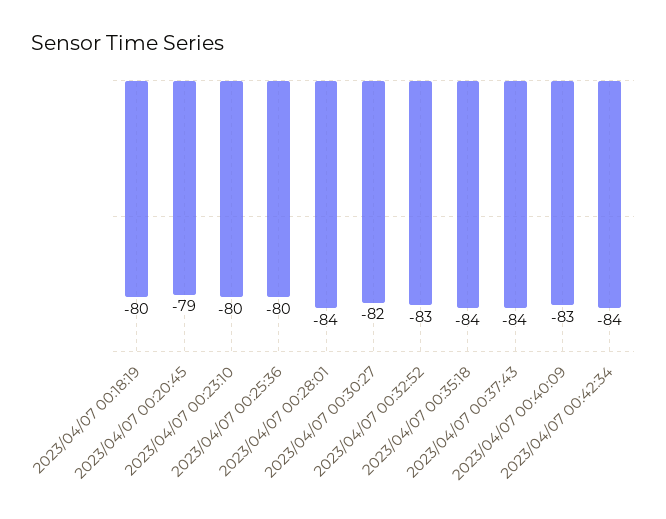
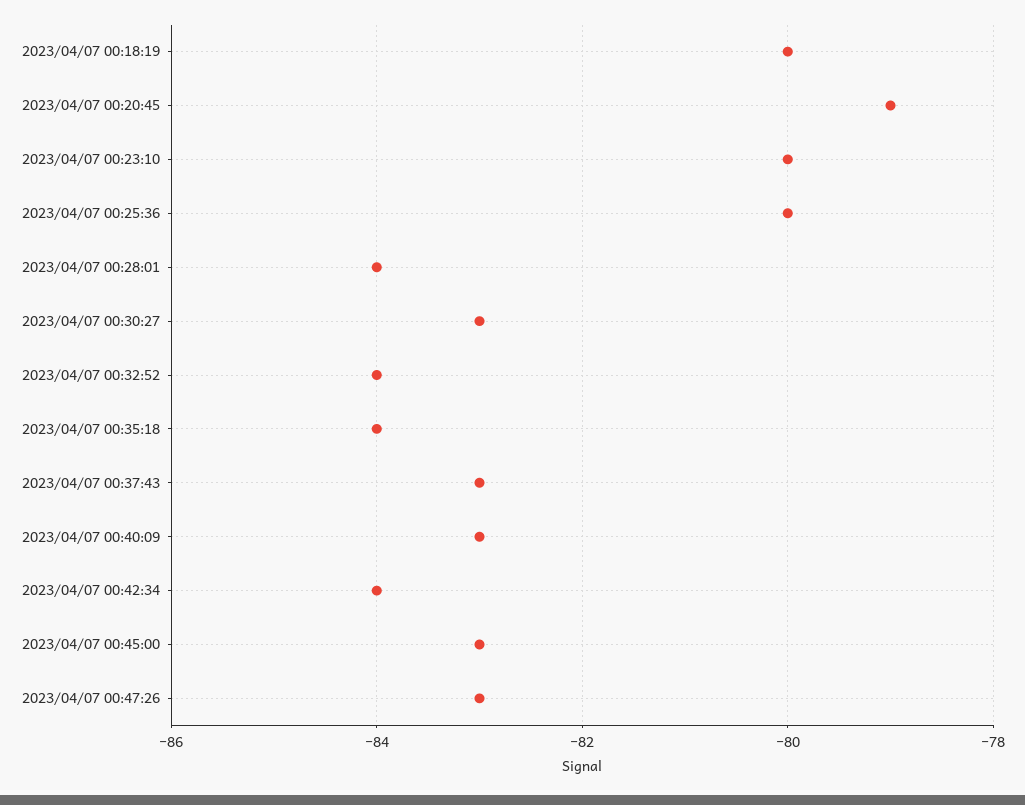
2023/04/07 00:30:27: -82 -> -83
2023/04/07 00:32:52: -83 -> -84
2023/04/07 00:37:43: -84 -> -83
2023/04/07 00:45:00: none -> -83
2023/04/07 00:47:26: none -> -83

